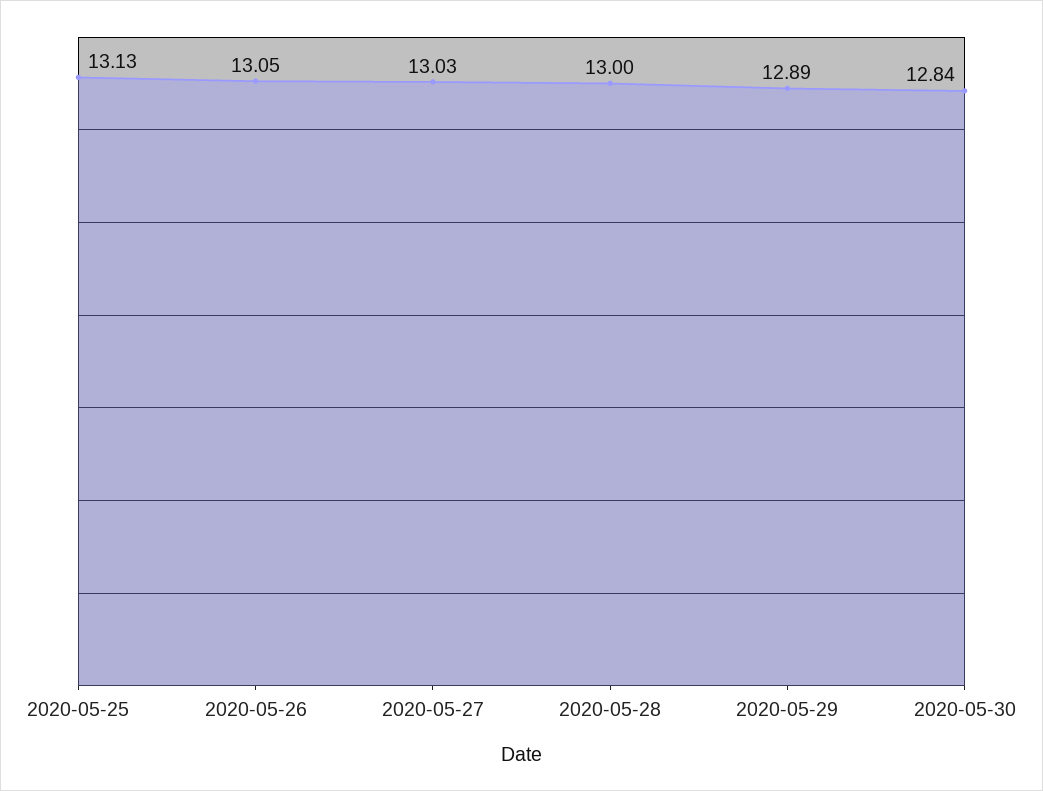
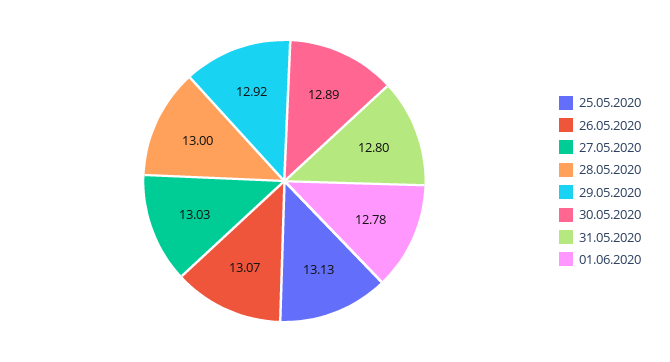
2020-05-26: 13.05 -> 13.07
2020-05-29: 12.89 -> 12.92
2020-05-30: 12.84 -> 12.89
31.05.2020: none -> 12.8
01.06.2020: none -> 12.78

